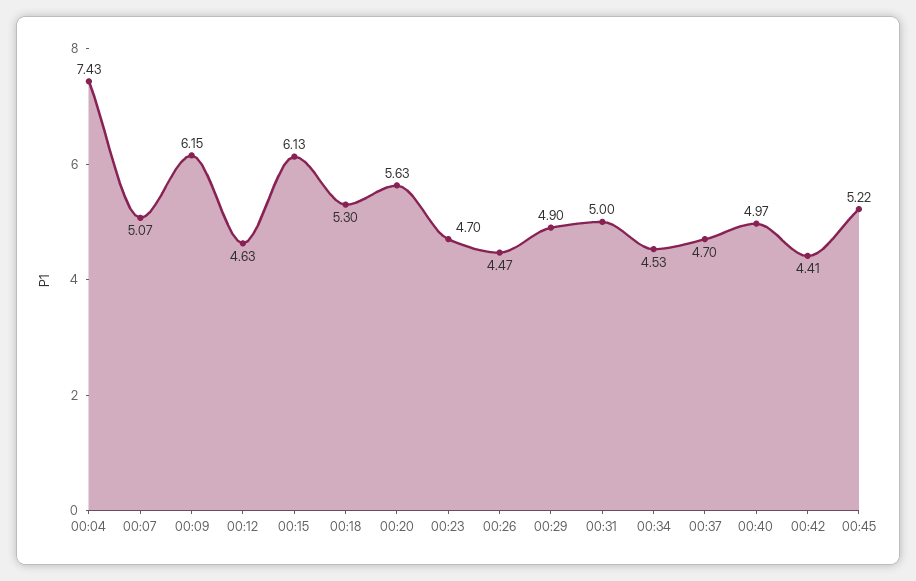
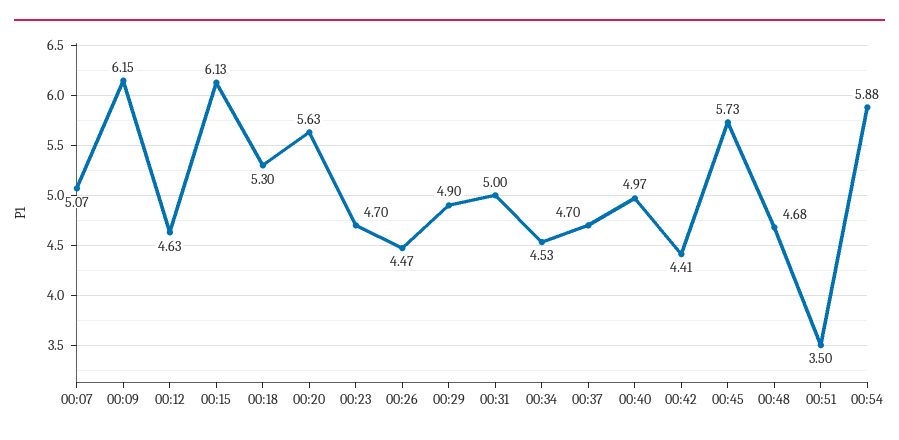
00:04: 7.43 -> none
00:45: 5.22 -> 5.73
00:48: none -> 4.68
00:51: none -> 3.5
00:54: none -> 5.88

